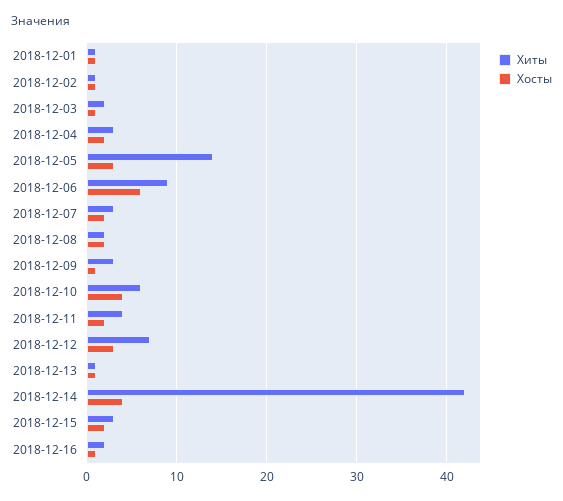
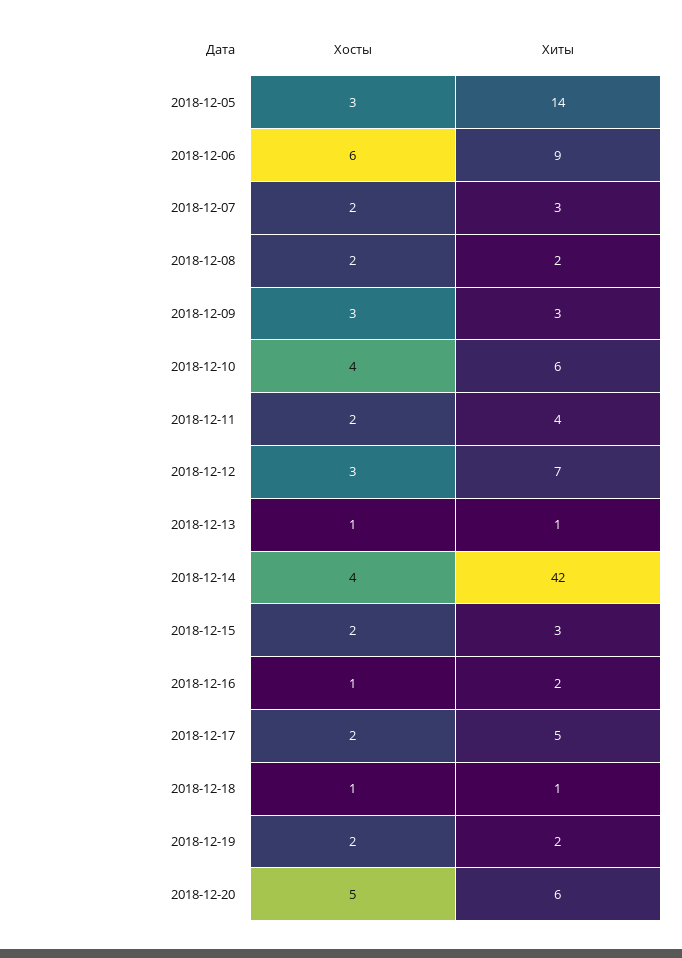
Хиты, 2018-12-01: 1 -> none
Хосты, 2018-12-01: 1 -> none
Хиты, 2018-12-02: 1 -> none
Хосты, 2018-12-02: 1 -> none
Хиты, 2018-12-03: 2 -> none
Хосты, 2018-12-03: 1 -> none
Хиты, 2018-12-04: 3 -> none
Хосты, 2018-12-04: 2 -> none
Хосты, 2018-12-09: 1 -> 3
Хосты, 2018-12-17: none -> 2
Хиты, 2018-12-17: none -> 5
Хосты, 2018-12-18: none -> 1
Хиты, 2018-12-18: none -> 1
Хосты, 2018-12-19: none -> 2
Хиты, 2018-12-19: none -> 2
Хосты, 2018-12-20: none -> 5
Хиты, 2018-12-20: none -> 6

